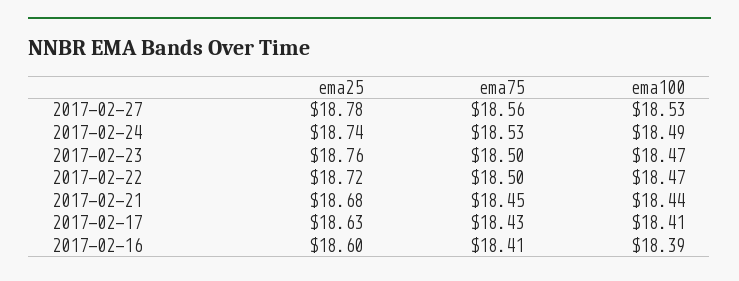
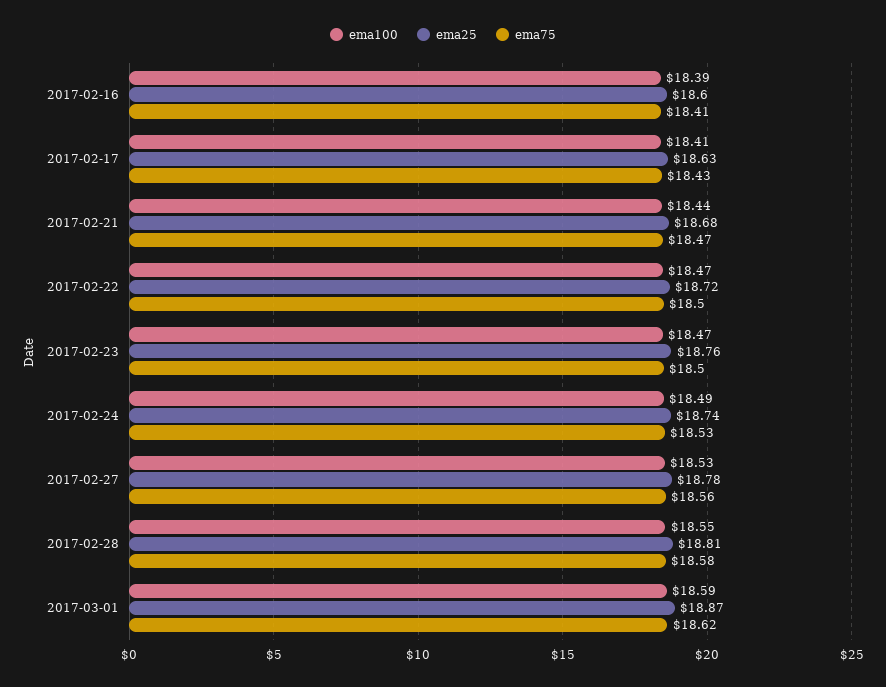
ema75, 2017-02-21: 18.45 -> 18.47
ema100, 2017-02-28: none -> 18.55
ema25, 2017-02-28: none -> 18.81
ema75, 2017-02-28: none -> 18.58
ema100, 2017-03-01: none -> 18.59
ema25, 2017-03-01: none -> 18.87
ema75, 2017-03-01: none -> 18.62

